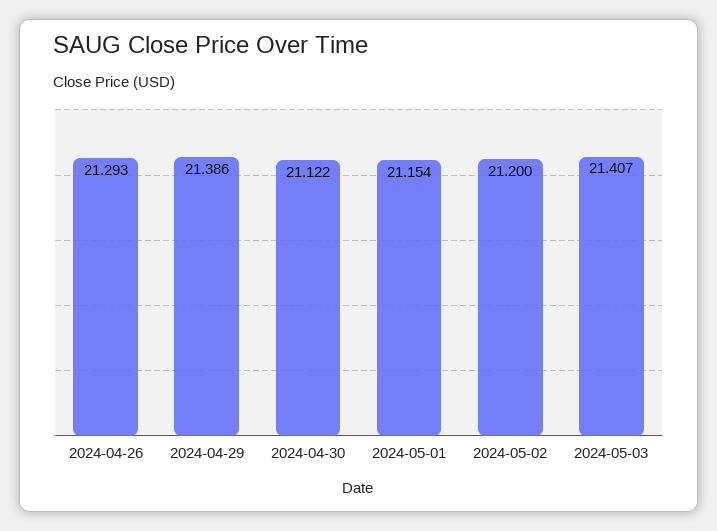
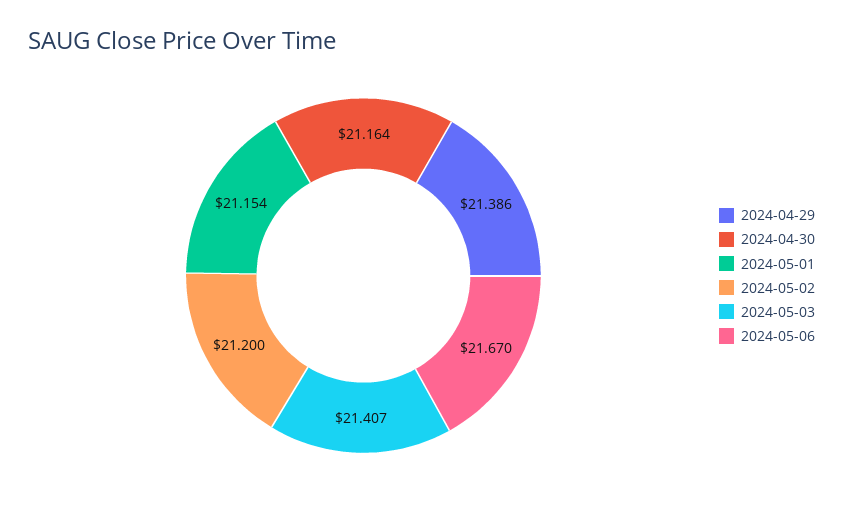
2024-04-26: 21.293 -> none
2024-04-30: 21.122 -> 21.164
2024-05-06: none -> 21.67

